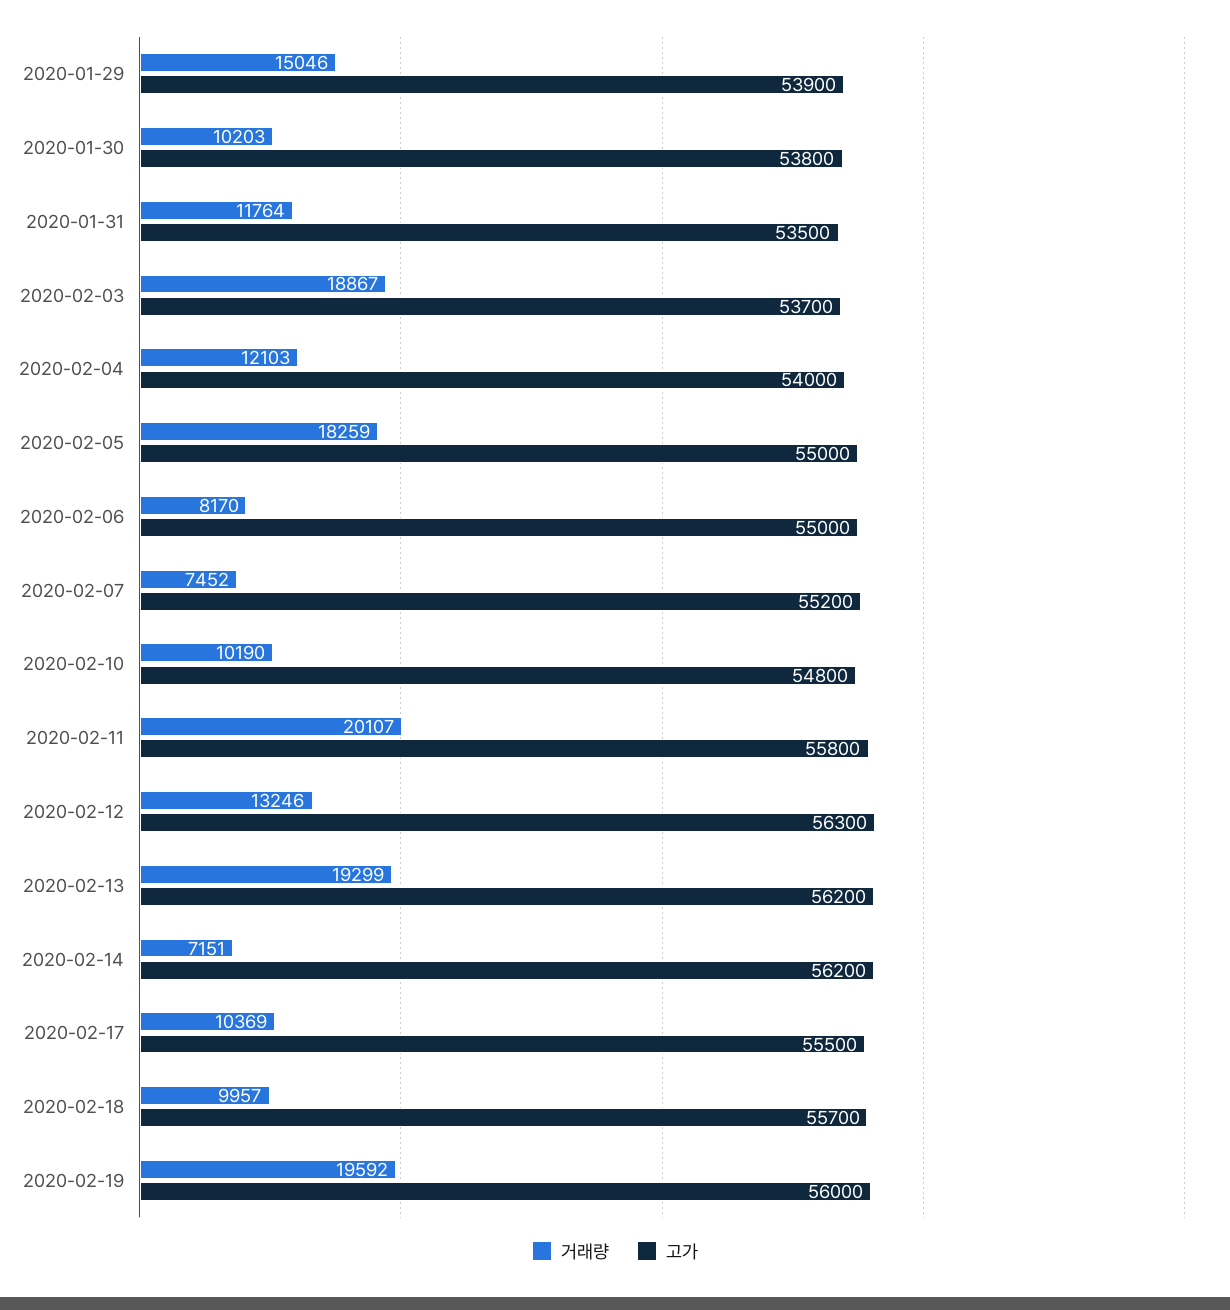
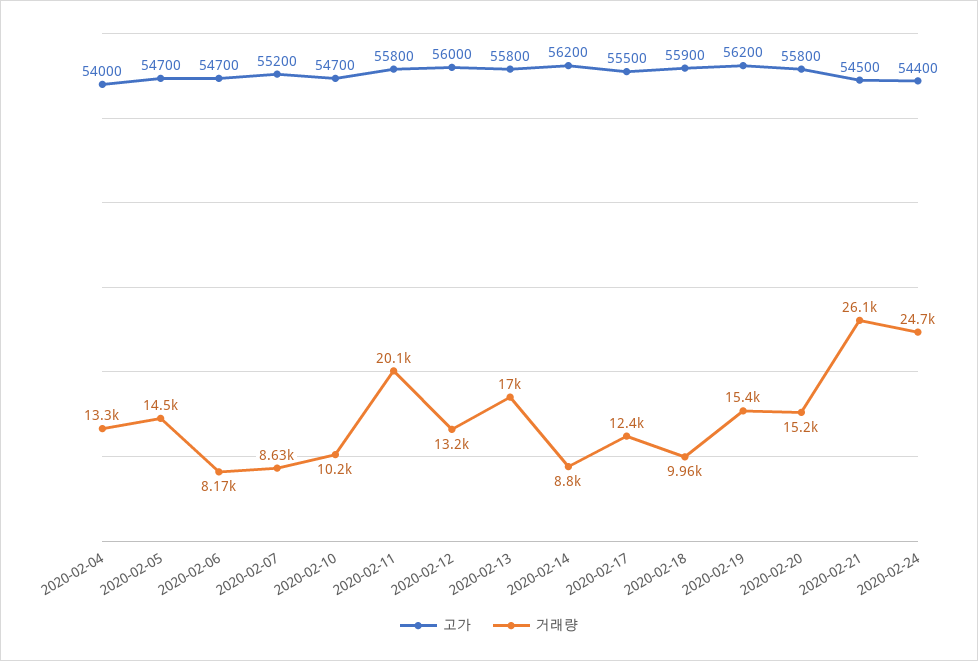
거래량, 2020-01-29: 15046 -> none
고가, 2020-01-29: 53900 -> none
거래량, 2020-01-30: 10203 -> none
고가, 2020-01-30: 53800 -> none
거래량, 2020-01-31: 11764 -> none
고가, 2020-01-31: 53500 -> none
거래량, 2020-02-03: 18867 -> none
고가, 2020-02-03: 53700 -> none
거래량, 2020-02-04: 12103 -> 13300
거래량, 2020-02-05: 18259 -> 14500
고가, 2020-02-05: 55000 -> 54700
고가, 2020-02-06: 55000 -> 54700
거래량, 2020-02-07: 7452 -> 8630
고가, 2020-02-10: 54800 -> 54700
고가, 2020-02-12: 56300 -> 56000
거래량, 2020-02-13: 19299 -> 17000
고가, 2020-02-13: 56200 -> 55800
거래량, 2020-02-14: 7151 -> 8800
거래량, 2020-02-17: 10369 -> 12400
고가, 2020-02-18: 55700 -> 55900
거래량, 2020-02-19: 19592 -> 15400
고가, 2020-02-19: 56000 -> 56200
고가, 2020-02-20: none -> 55800
거래량, 2020-02-20: none -> 15200
고가, 2020-02-21: none -> 54500
거래량, 2020-02-21: none -> 26100
고가, 2020-02-24: none -> 54400
거래량, 2020-02-24: none -> 24700

